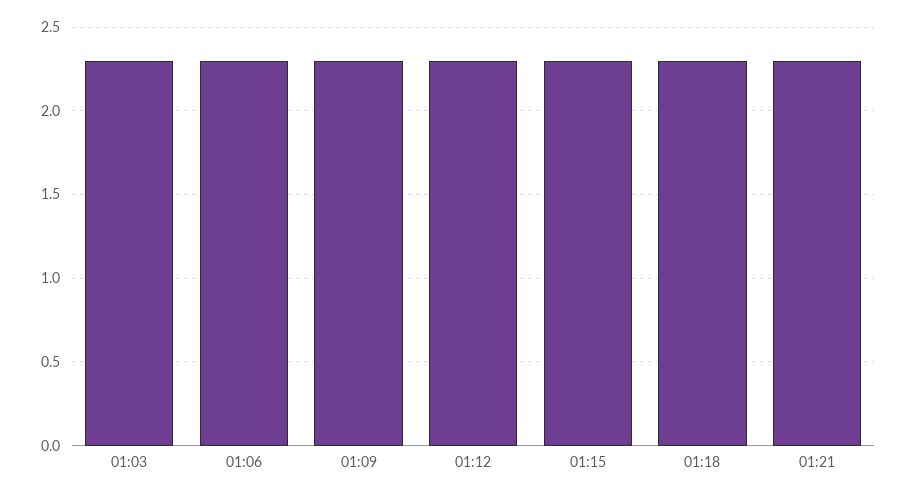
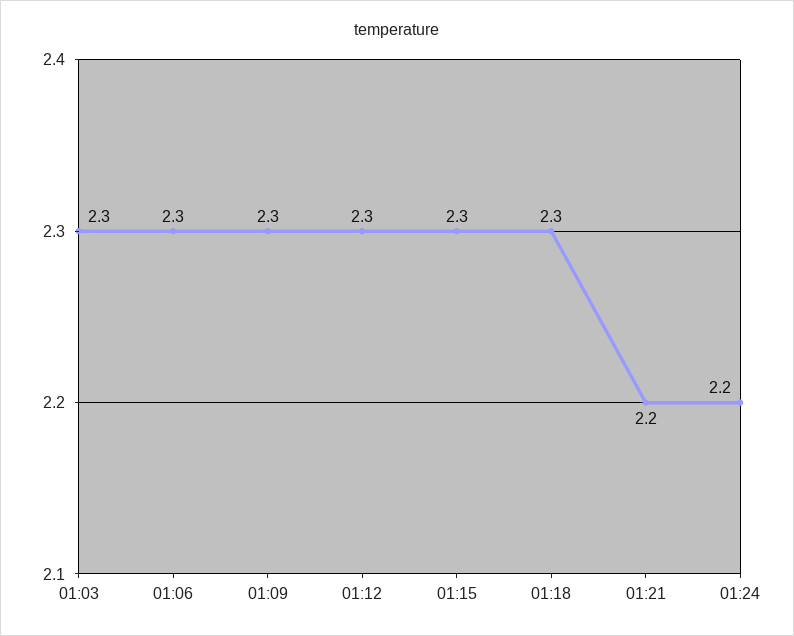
01:21: 2.3 -> 2.2
01:24: none -> 2.2

